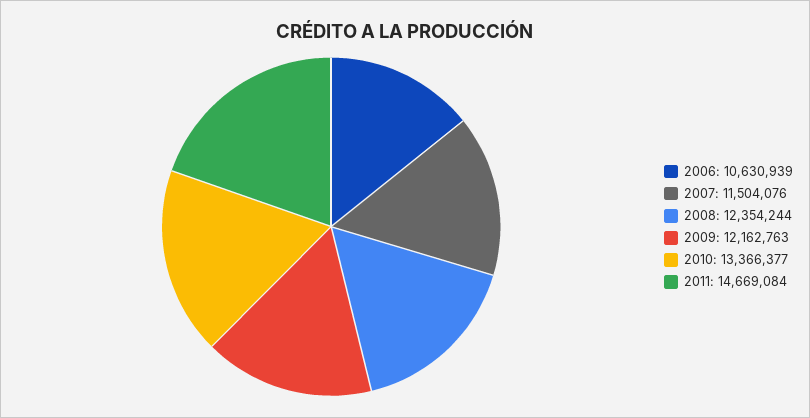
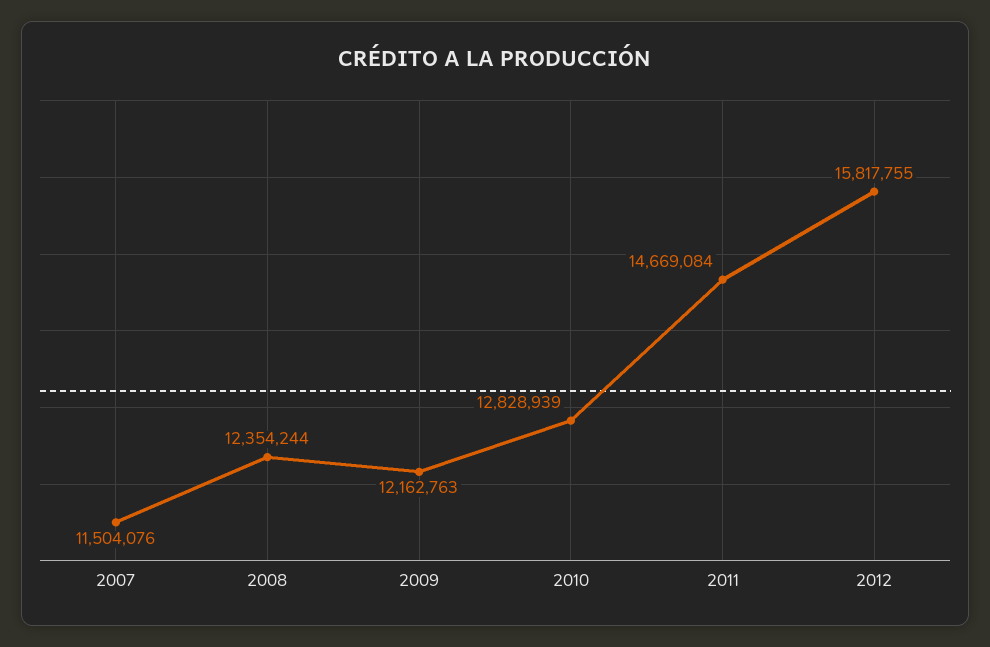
2006: 10630939 -> none
2010: 13366377 -> 12828939
2012: none -> 15817755

